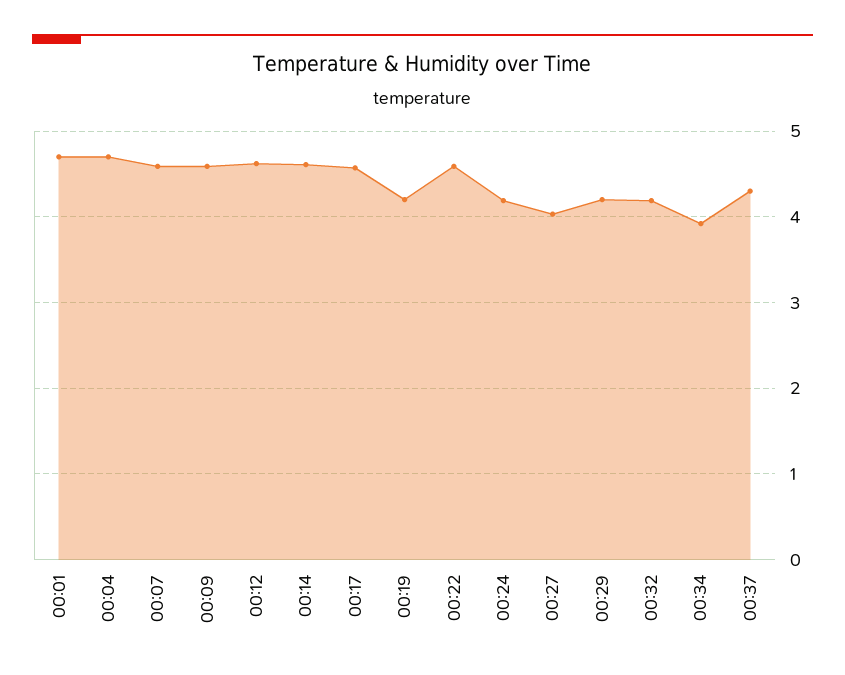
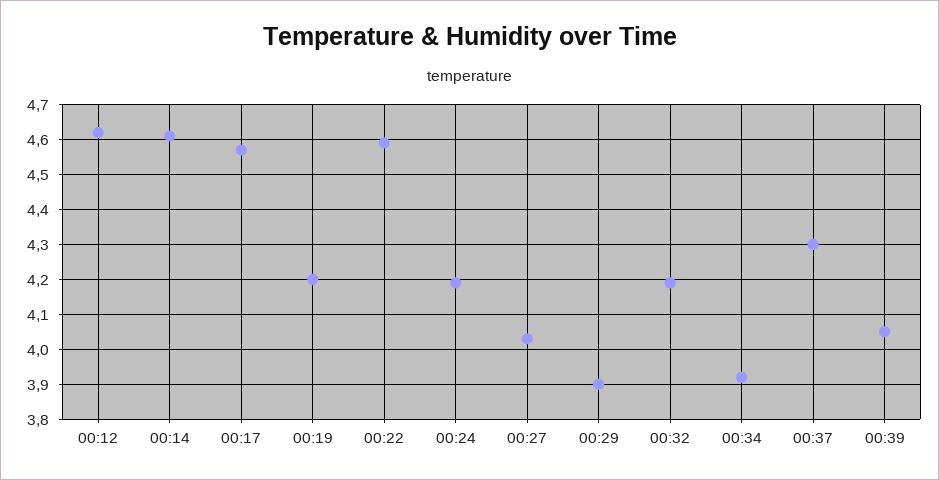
00:01: 4.7 -> none
00:04: 4.7 -> none
00:07: 4.6 -> none
00:09: 4.6 -> none
00:29: 4.2 -> 3.9
00:39: none -> 4.05

